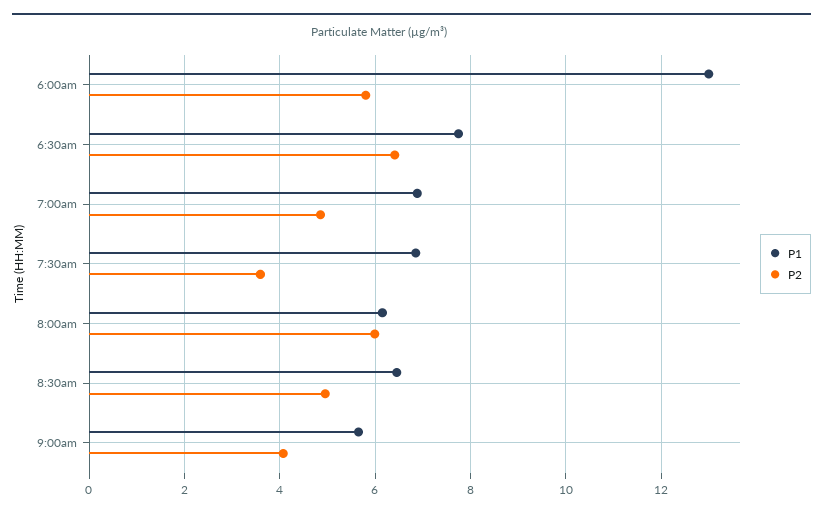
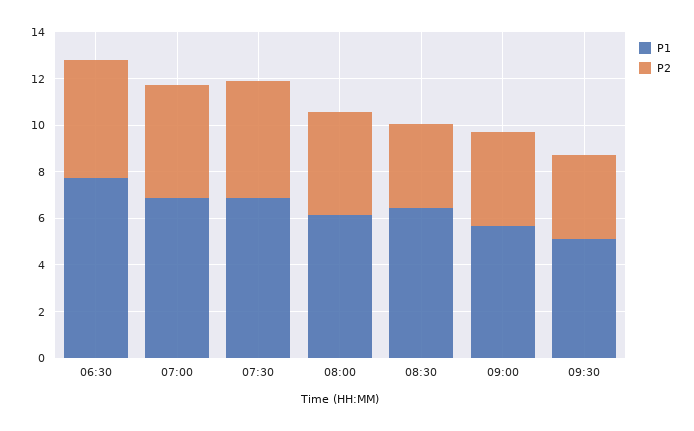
P1, 6:00am: 13 -> none
P2, 6:00am: 5.8 -> none
P2, 6:30am: 6.4 -> 5
P2, 7:30am: 3.6 -> 5
P2, 8:00am: 6 -> 4.5
P2, 8:30am: 5 -> 3.5
P1, 09:30: none -> 5
P2, 09:30: none -> 3.5

